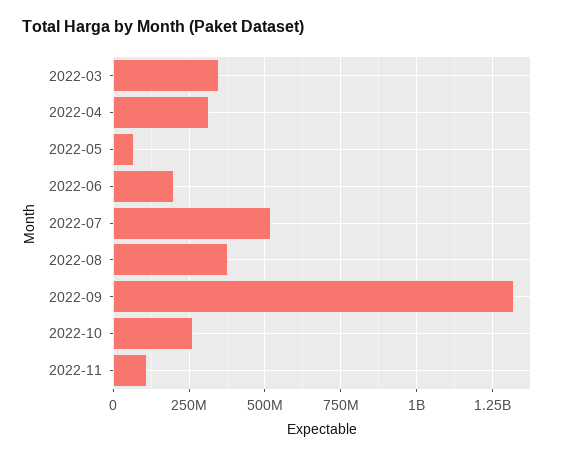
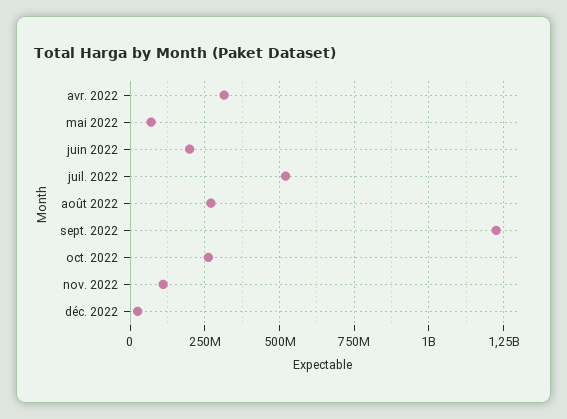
2022-03: 350000000 -> none
2022-08: 375000000 -> 275000000
2022-09: 1325000000 -> 1225000000
déc. 2022: none -> 25000000

